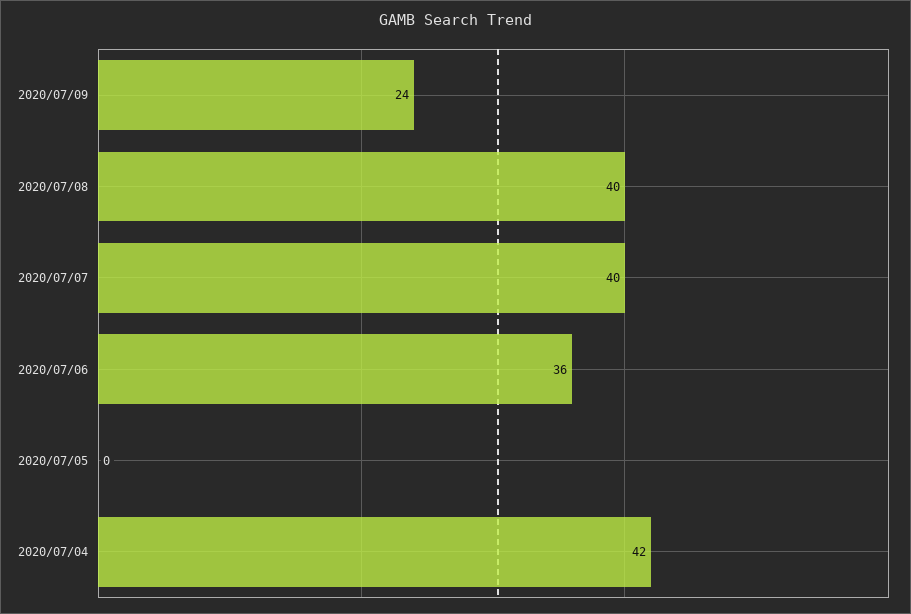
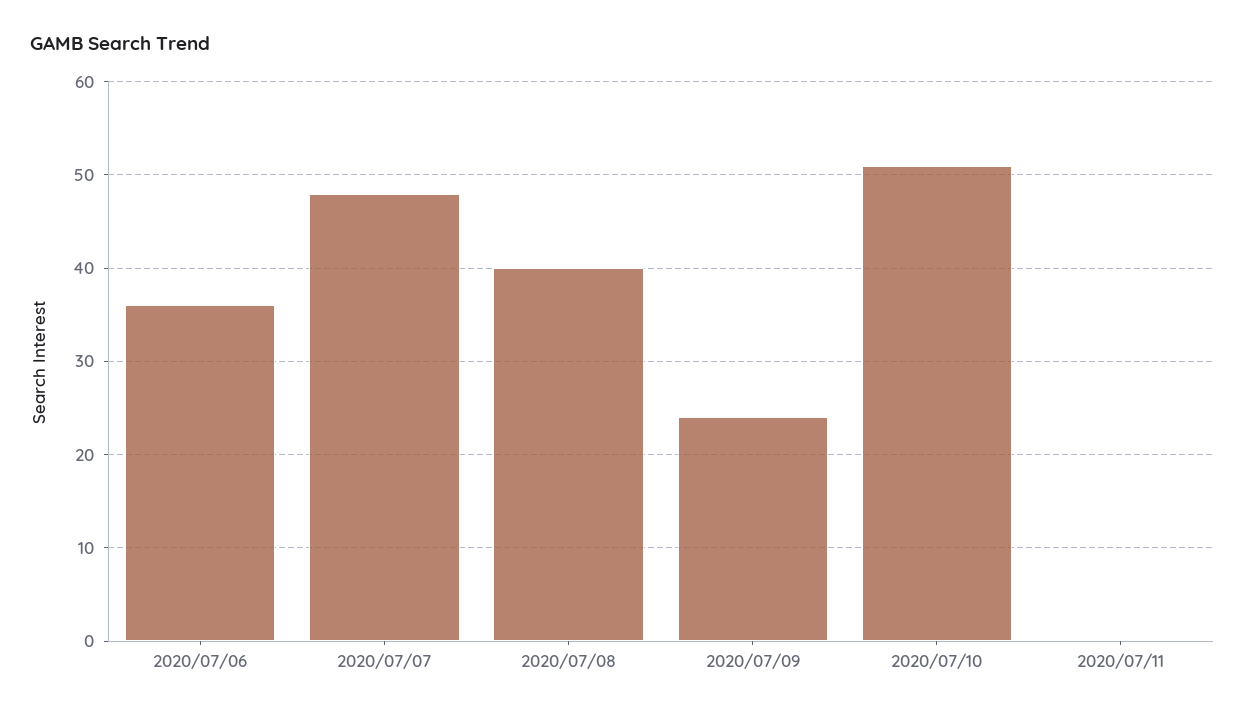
2020/07/07: 40 -> 48
2020/07/05: 0 -> none
2020/07/04: 42 -> none
2020/07/10: none -> 51
2020/07/11: none -> 0

